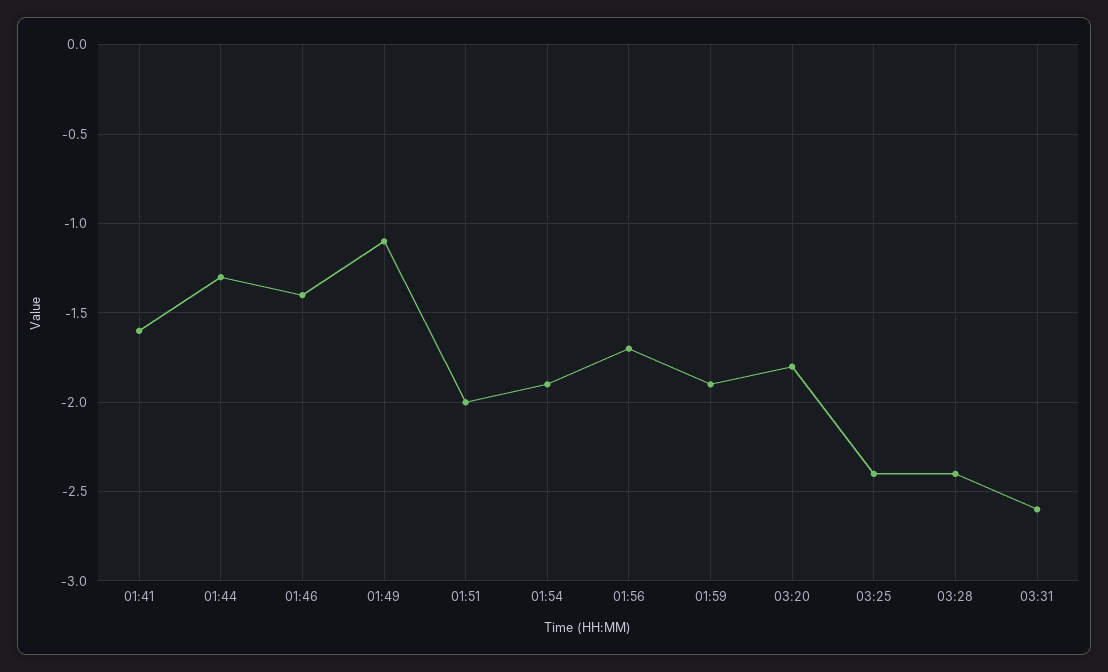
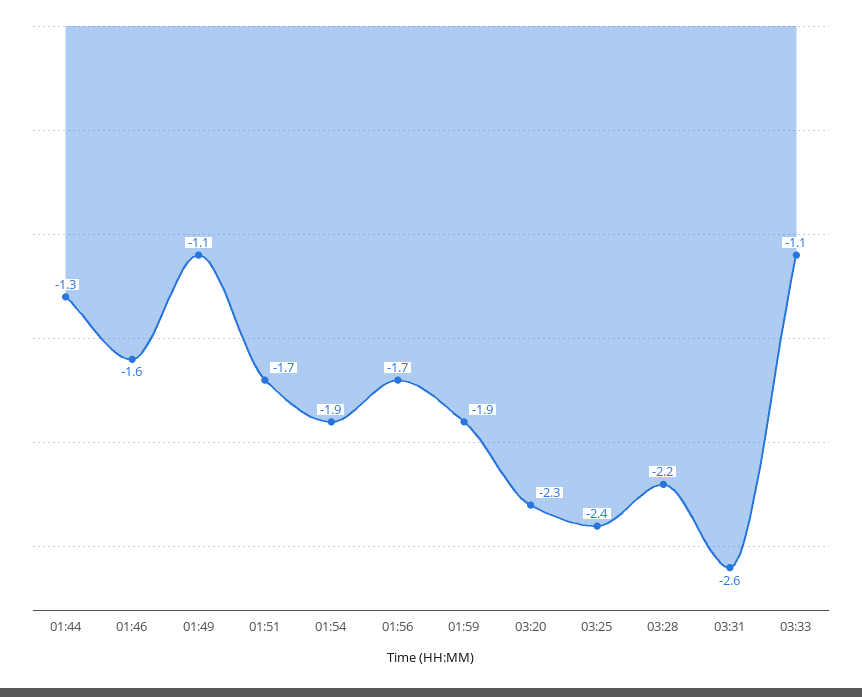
01:41: -1.6 -> none
01:46: -1.4 -> -1.6
01:51: -2 -> -1.7
03:20: -1.8 -> -2.3
03:28: -2.4 -> -2.2
03:33: none -> -1.1

